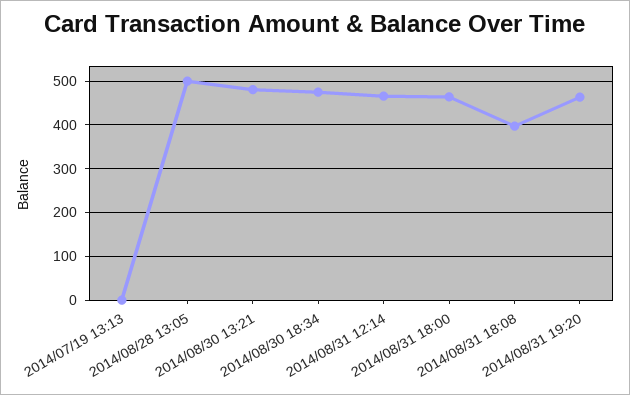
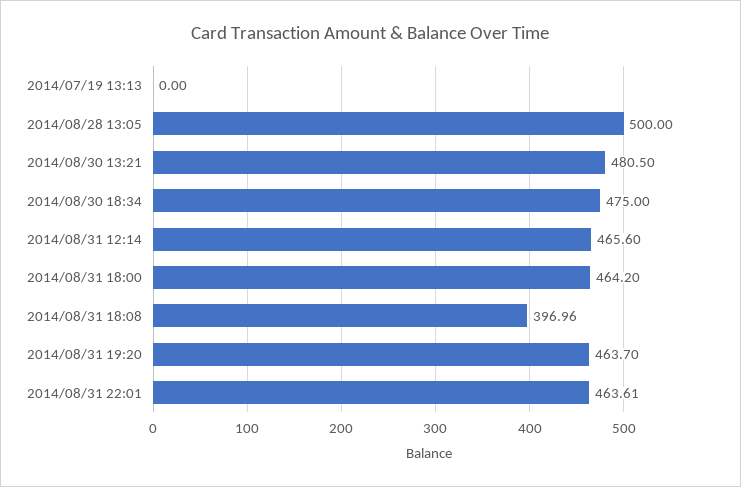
2014/08/31 22:01: none -> 463.61

